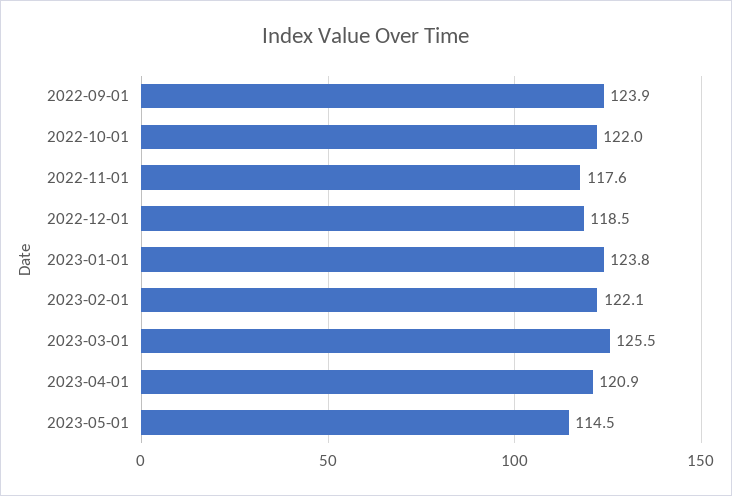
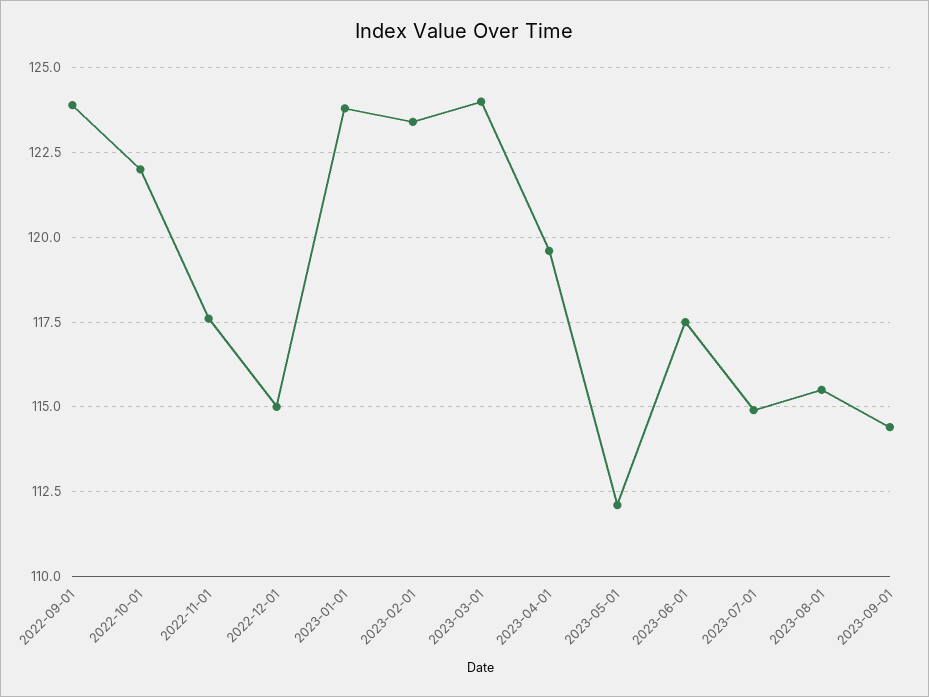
2022-12-01: 118.5 -> 115
2023-02-01: 122.1 -> 123.5
2023-03-01: 125.5 -> 124
2023-04-01: 120.9 -> 119.5
2023-05-01: 114.5 -> 112
2023-06-01: none -> 117.5
2023-07-01: none -> 115
2023-08-01: none -> 115.5
2023-09-01: none -> 114.5

